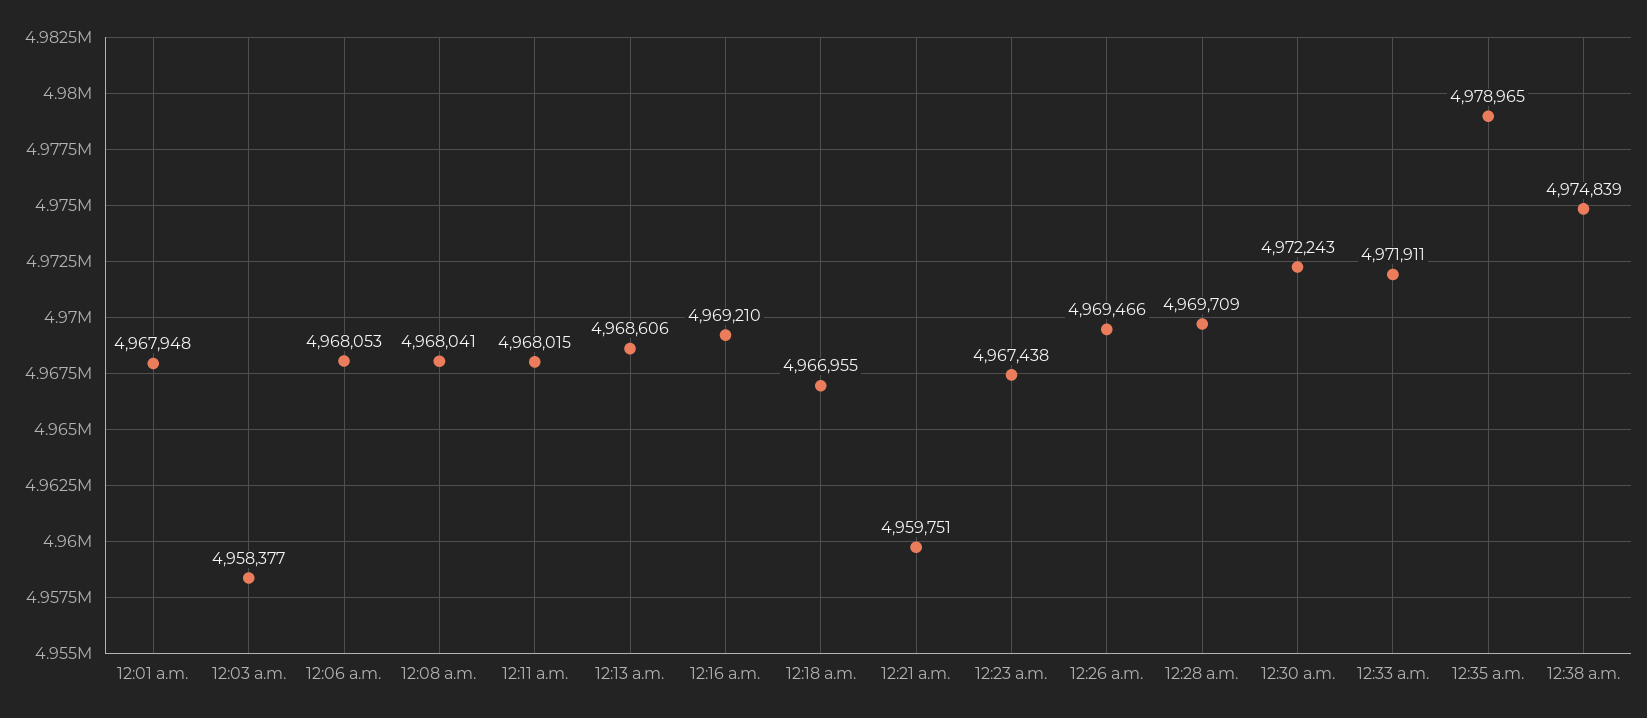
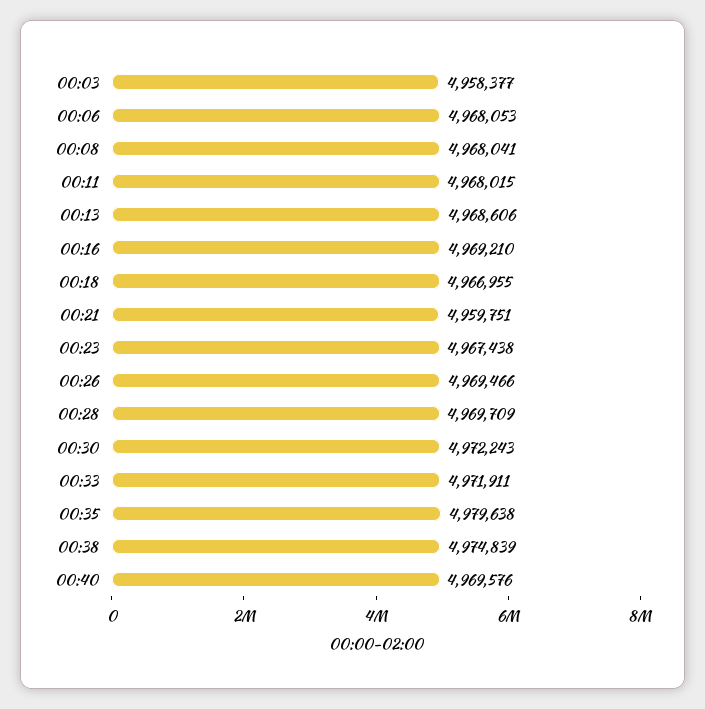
12:01 a.m.: 4967948 -> none
12:35 a.m.: 4978965 -> 4979638
00:40: none -> 4969576

